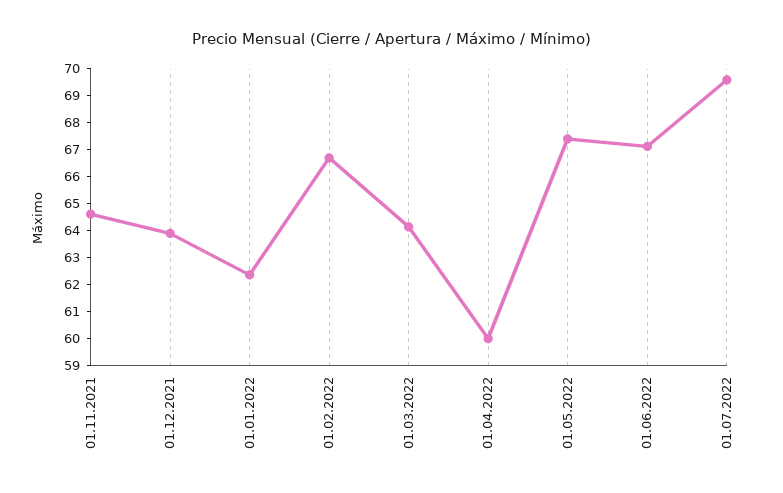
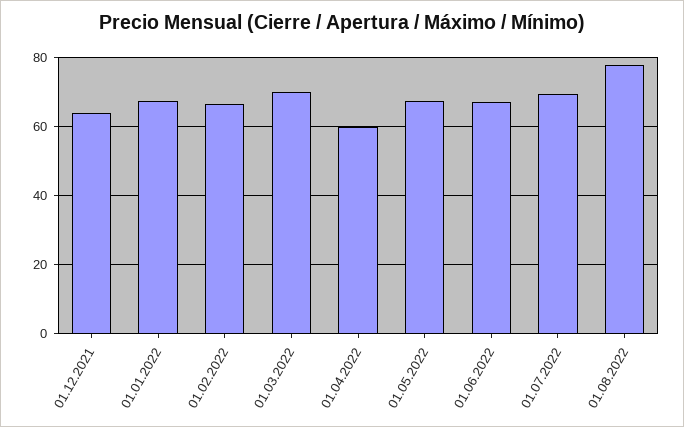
01.11.2021: 64.5 -> none
01.01.2022: 62.5 -> 68
01.03.2022: 64 -> 70
01.08.2022: none -> 78

